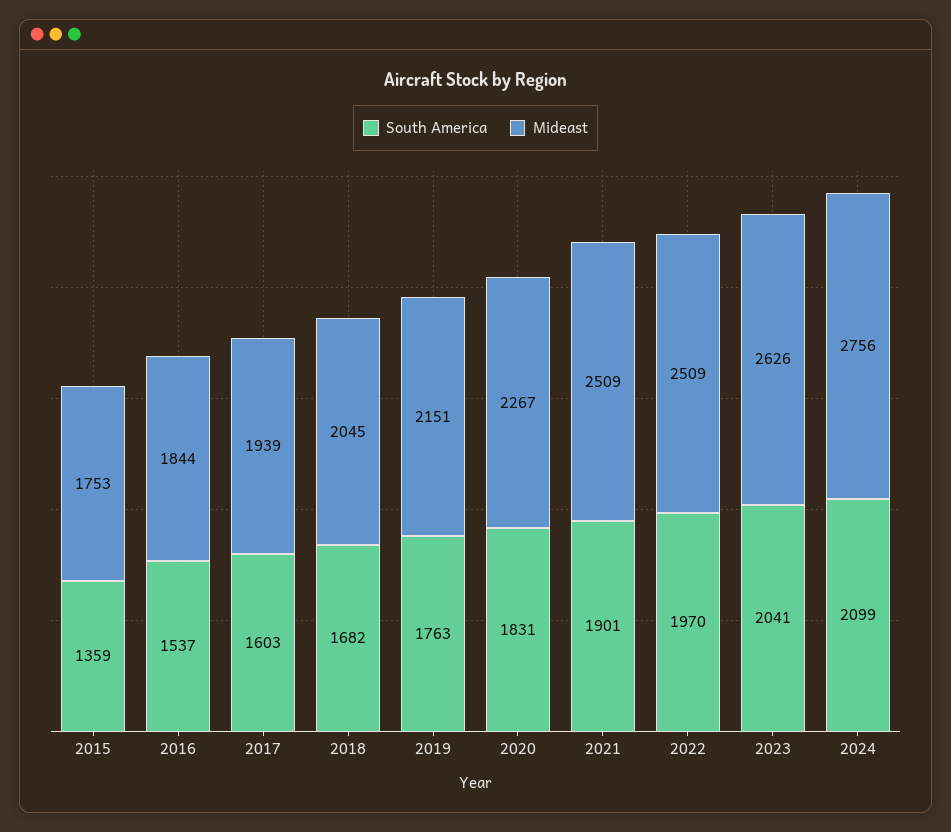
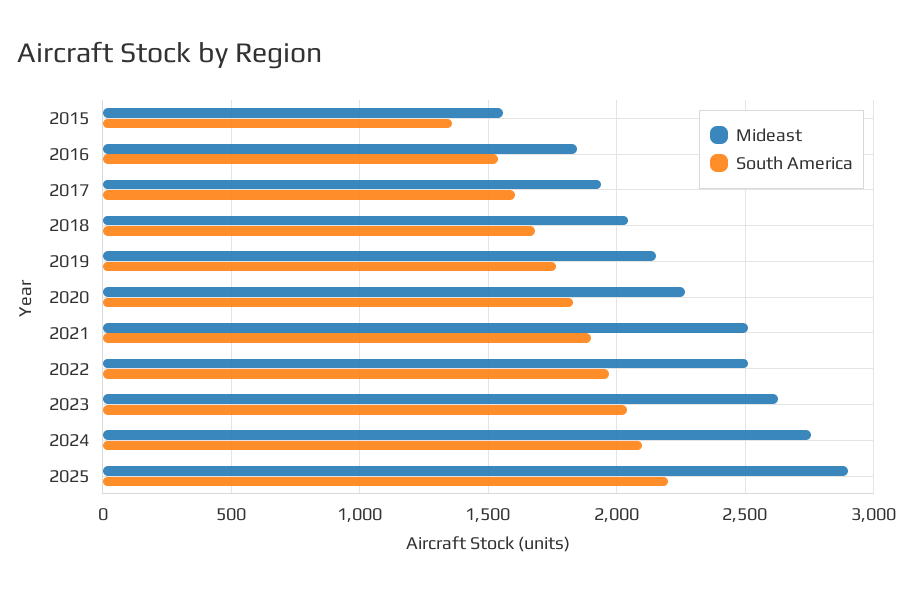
Mideast, 2015: 1753 -> 1550
Mideast, 2025: none -> 2900
South America, 2025: none -> 2200

